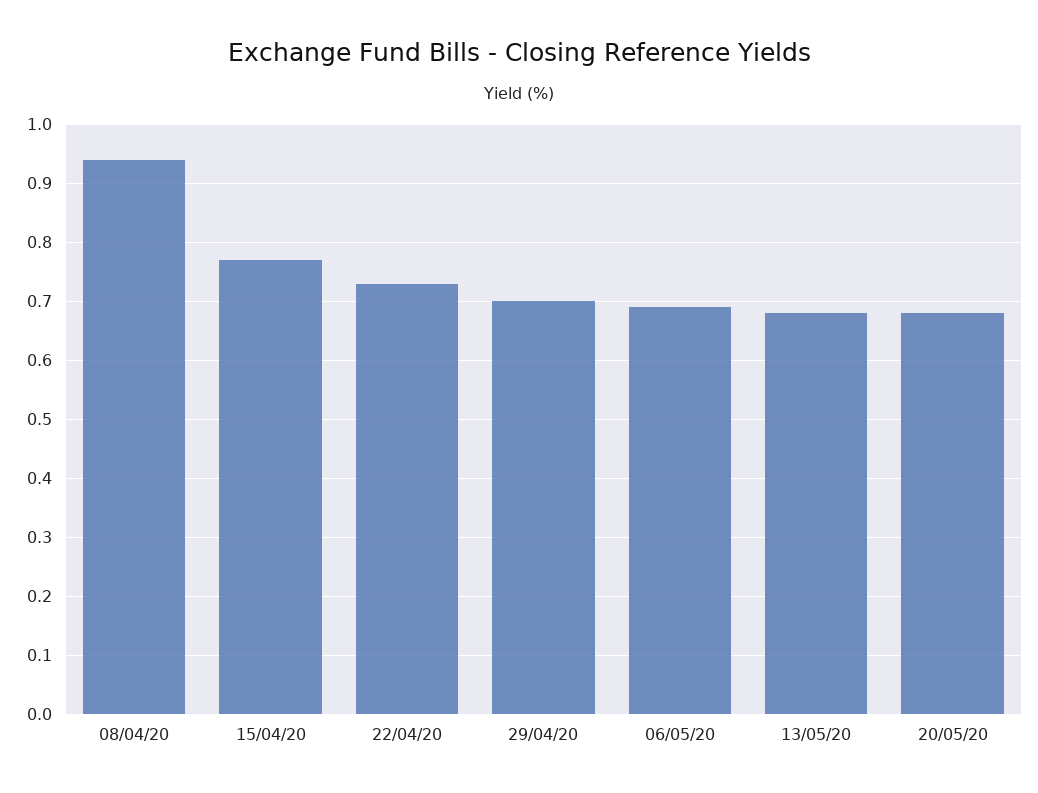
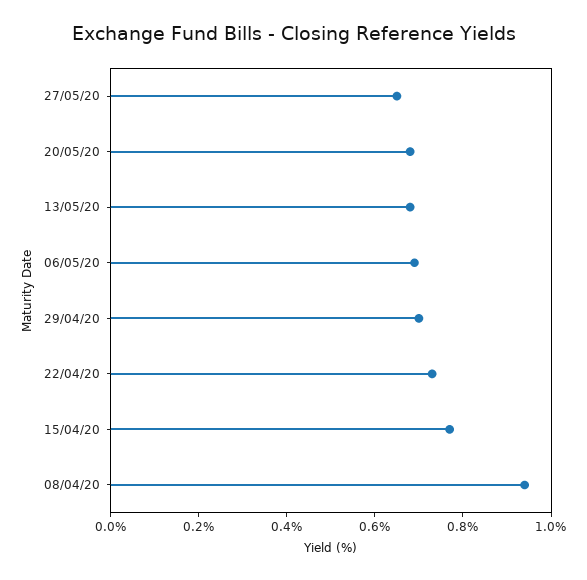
27/05/20: none -> 0.65

